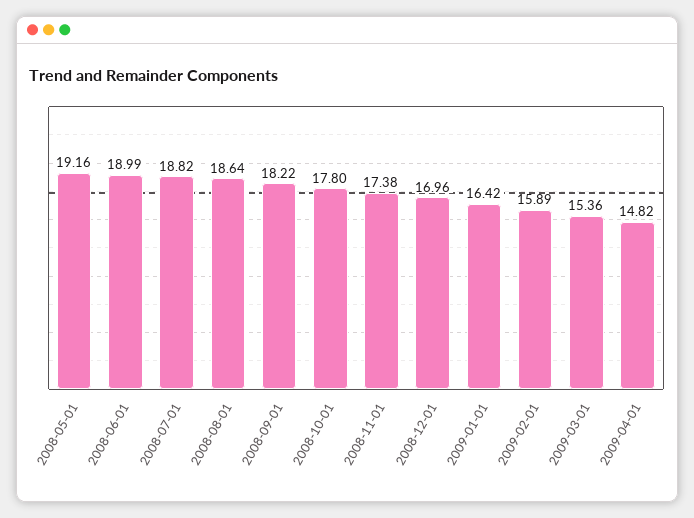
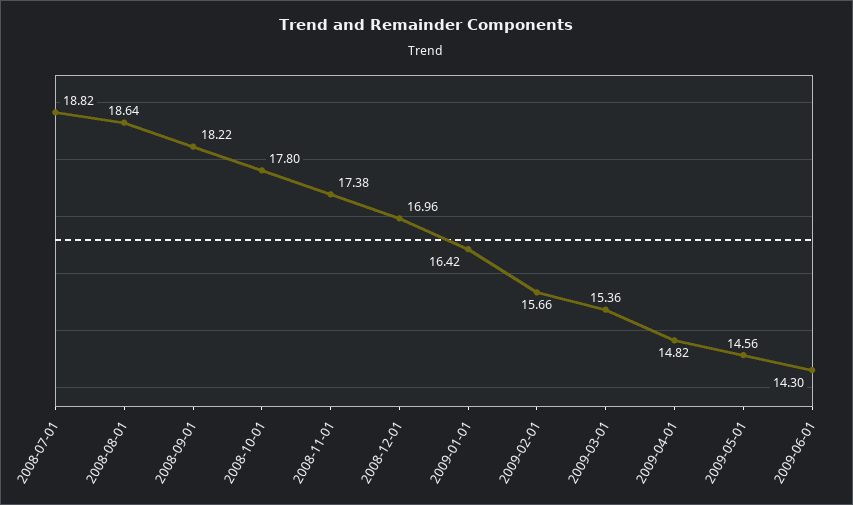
2008-05-01: 19.16 -> none
2008-06-01: 18.99 -> none
2009-02-01: 15.89 -> 15.66
2009-05-01: none -> 14.56
2009-06-01: none -> 14.3

